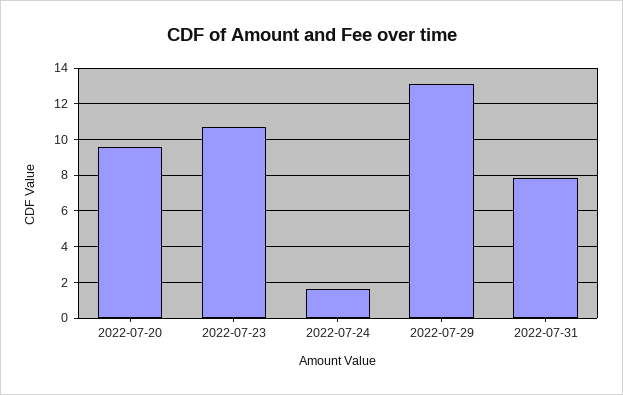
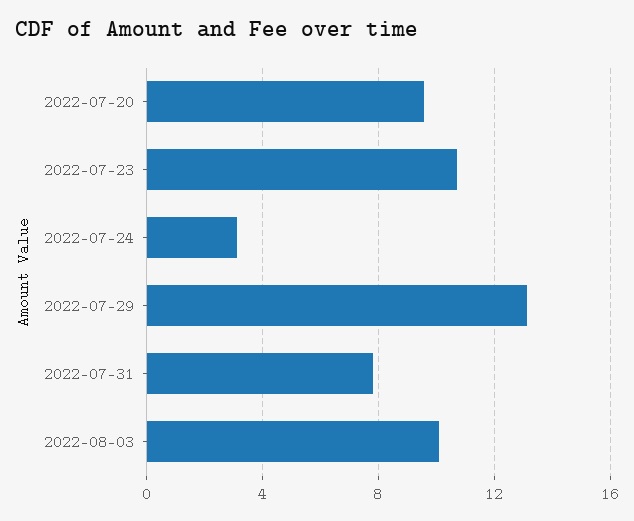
2022-07-24: 1.5 -> 3
2022-08-03: none -> 10

